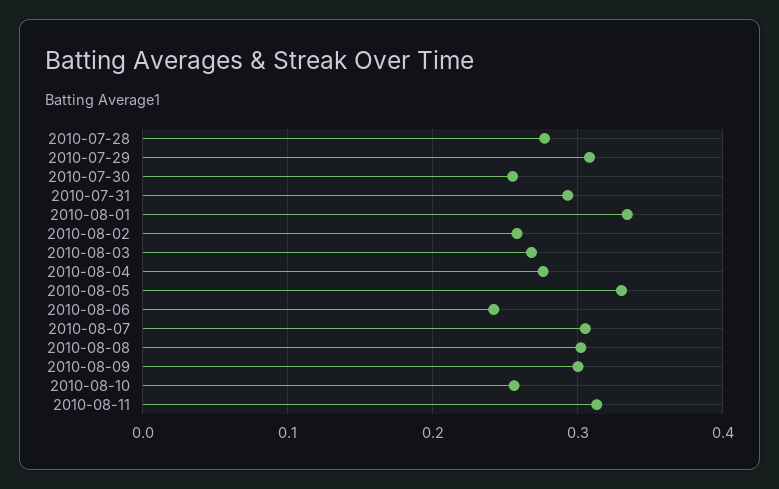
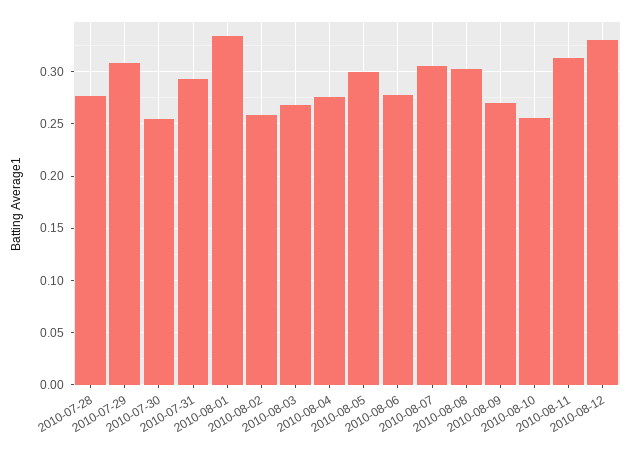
2010-08-05: 0.33 -> 0.3
2010-08-06: 0.24 -> 0.28
2010-08-09: 0.3 -> 0.27
2010-08-12: none -> 0.33

